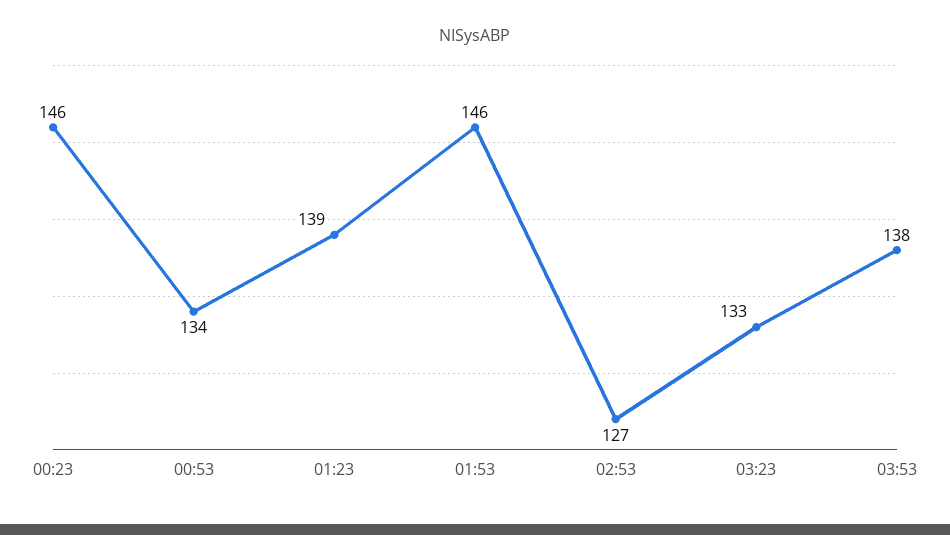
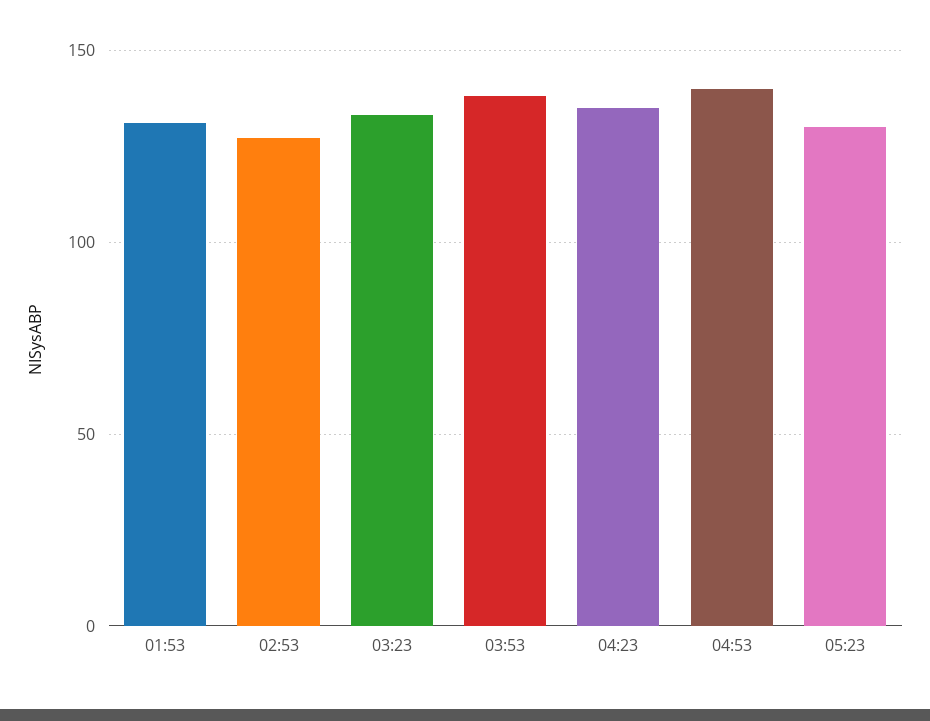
00:23: 146 -> none
00:53: 134 -> none
01:23: 139 -> none
01:53: 146 -> 130
04:23: none -> 135
04:53: none -> 140
05:23: none -> 130

